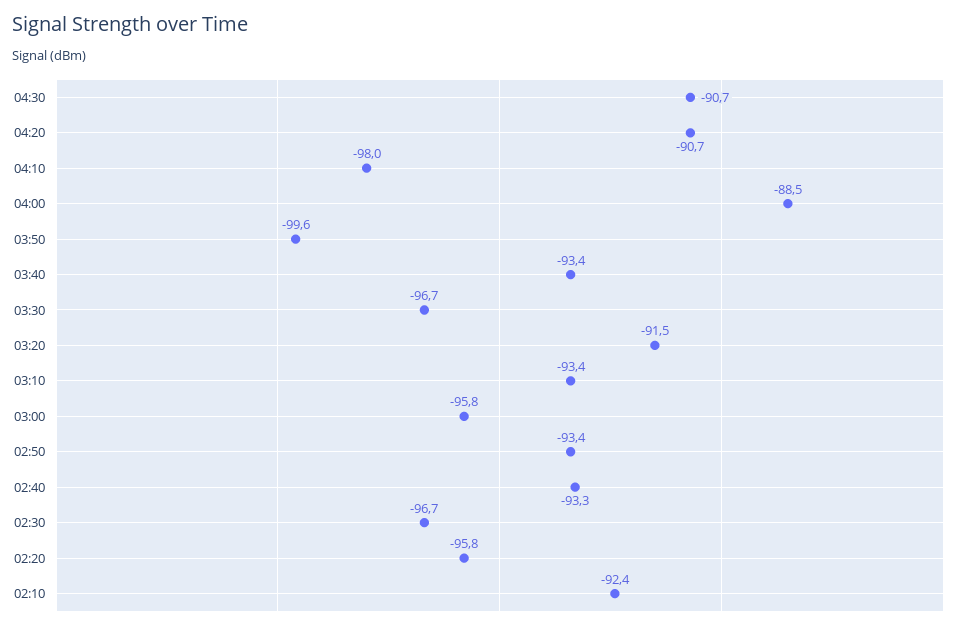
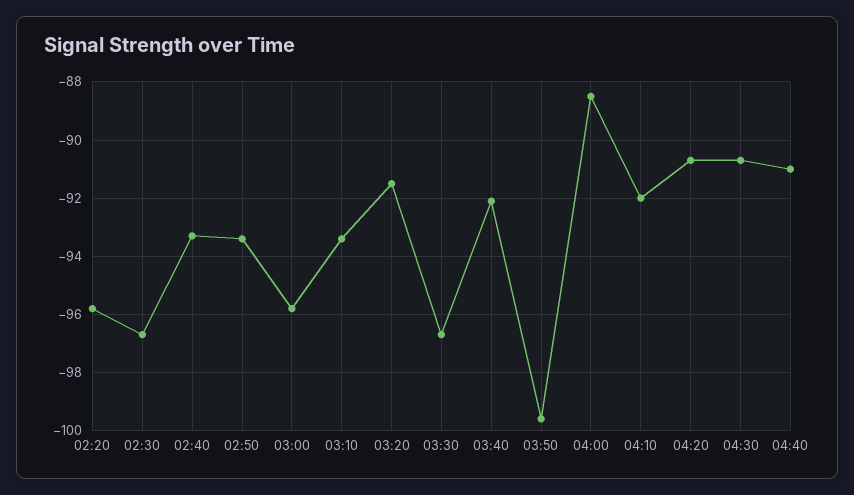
04:10: -98 -> -92
03:40: -93.4 -> -92
02:10: -92.4 -> none
04:40: none -> -91

